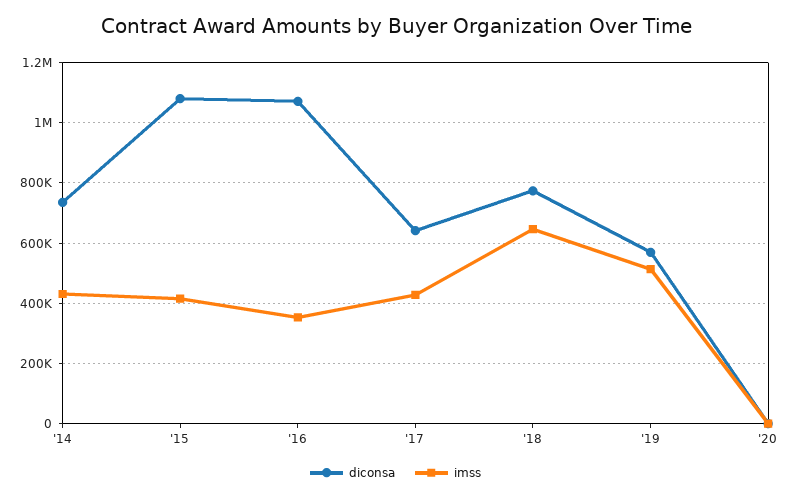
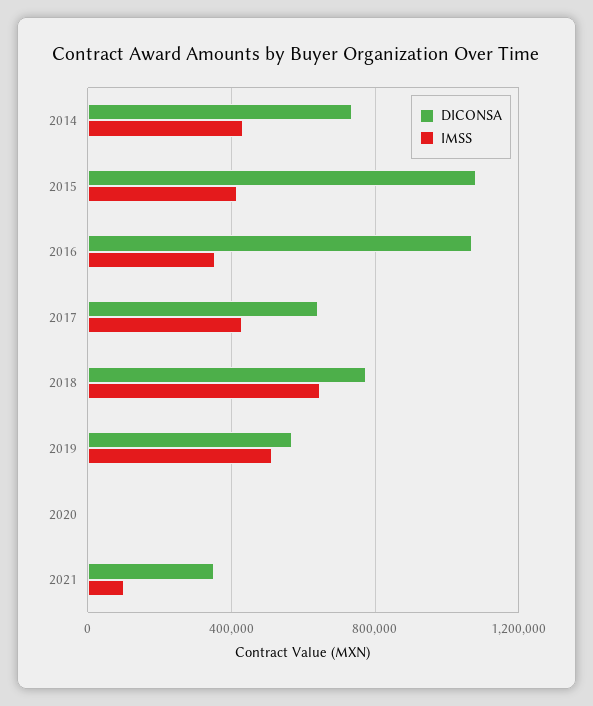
diconsa, 2021: none -> 350000
imss, 2021: none -> 100000

